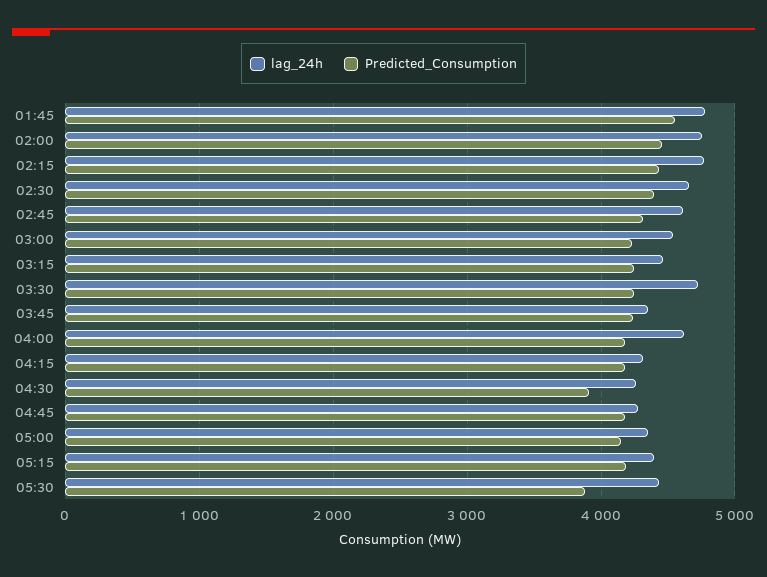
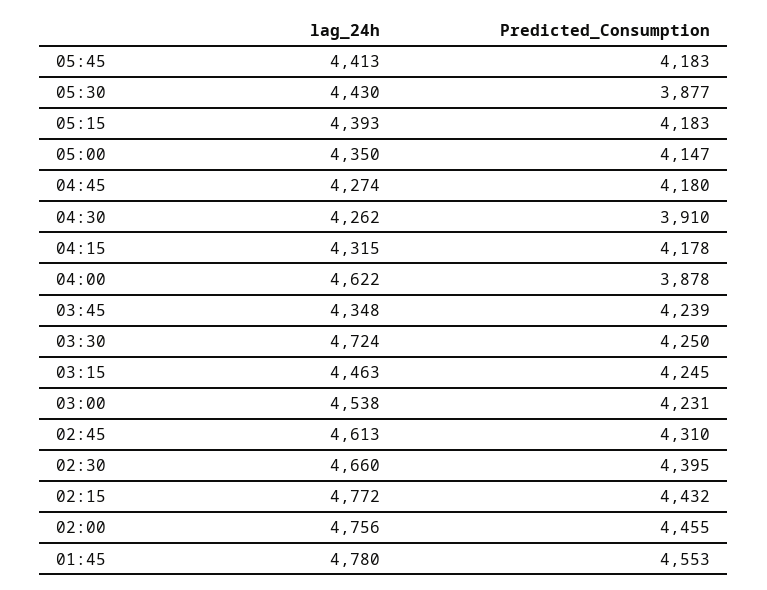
Predicted_Consumption, 04:00: 4200 -> 3878
lag_24h, 05:45: none -> 4413
Predicted_Consumption, 05:45: none -> 4183

